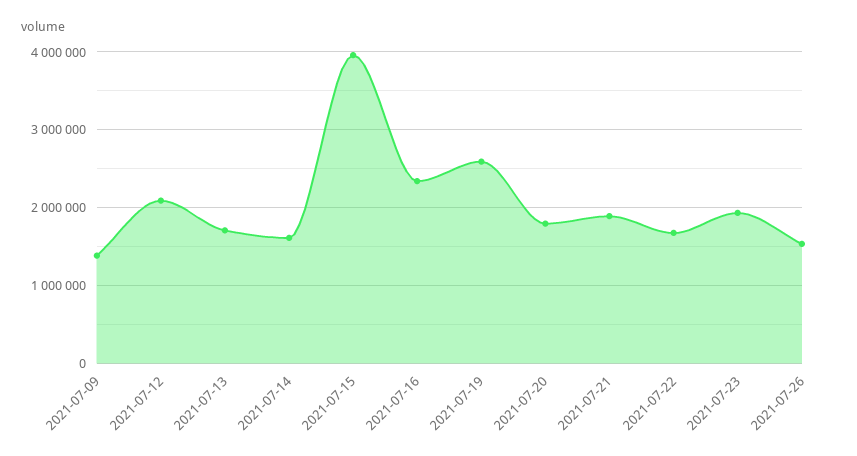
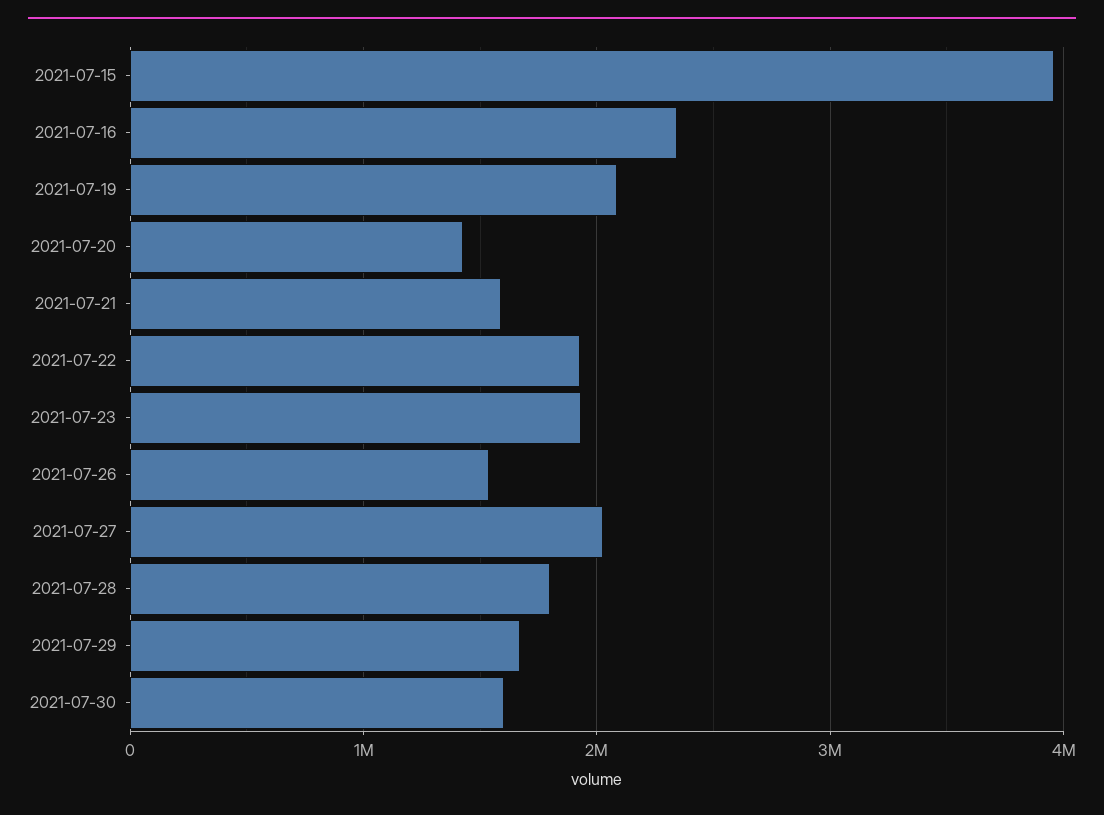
2021-07-09: 1400000 -> none
2021-07-12: 2100000 -> none
2021-07-13: 1700000 -> none
2021-07-14: 1600000 -> none
2021-07-19: 2600000 -> 2100000
2021-07-20: 1800000 -> 1400000
2021-07-21: 1900000 -> 1600000
2021-07-22: 1700000 -> 1900000
2021-07-27: none -> 2000000
2021-07-28: none -> 1800000
2021-07-29: none -> 1700000
2021-07-30: none -> 1600000

